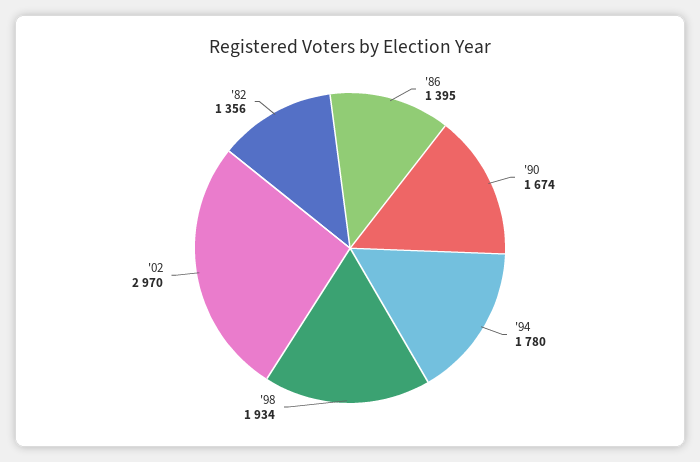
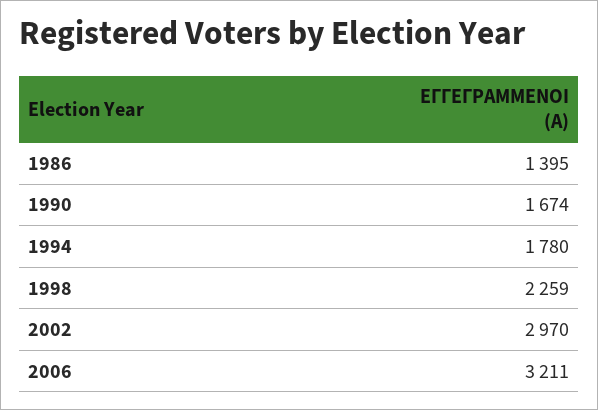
'98: 1934 -> 2259
'82: 1356 -> none
2006: none -> 3211

